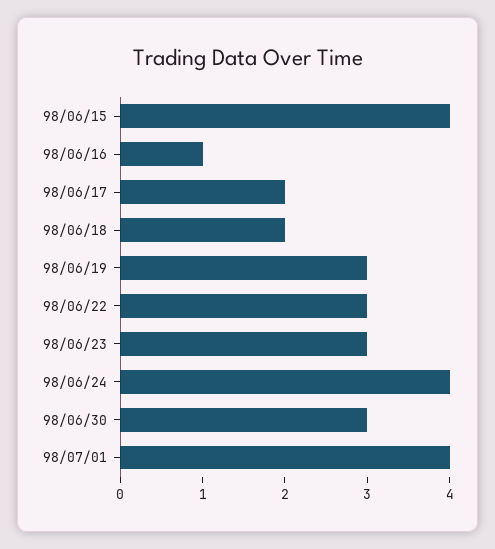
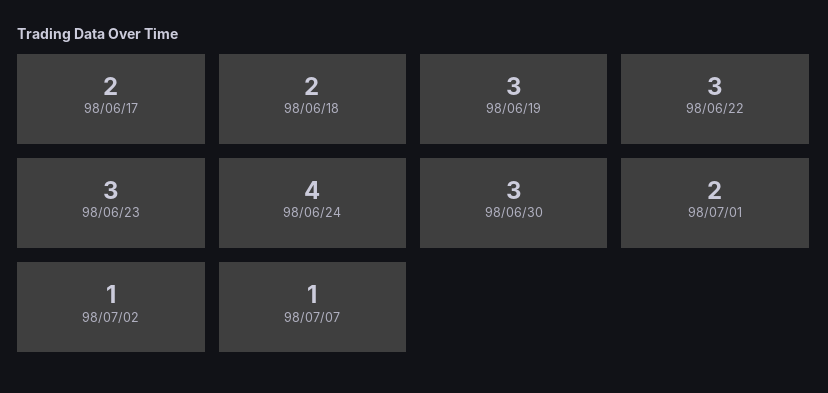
98/06/15: 4 -> none
98/06/16: 1 -> none
98/07/01: 4 -> 2
98/07/02: none -> 1
98/07/07: none -> 1

